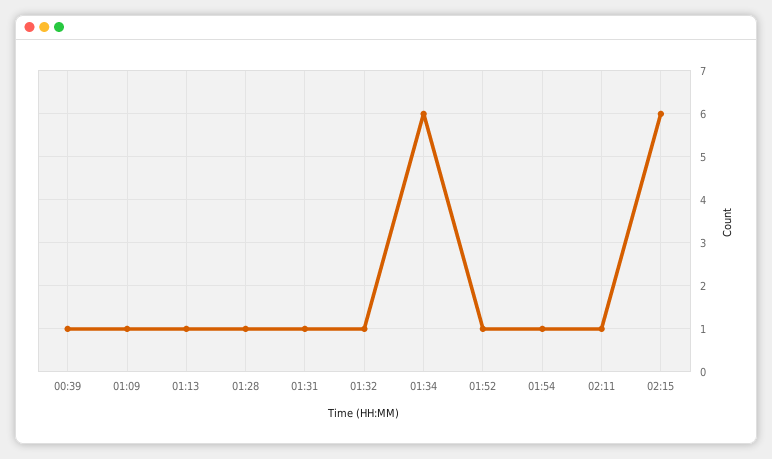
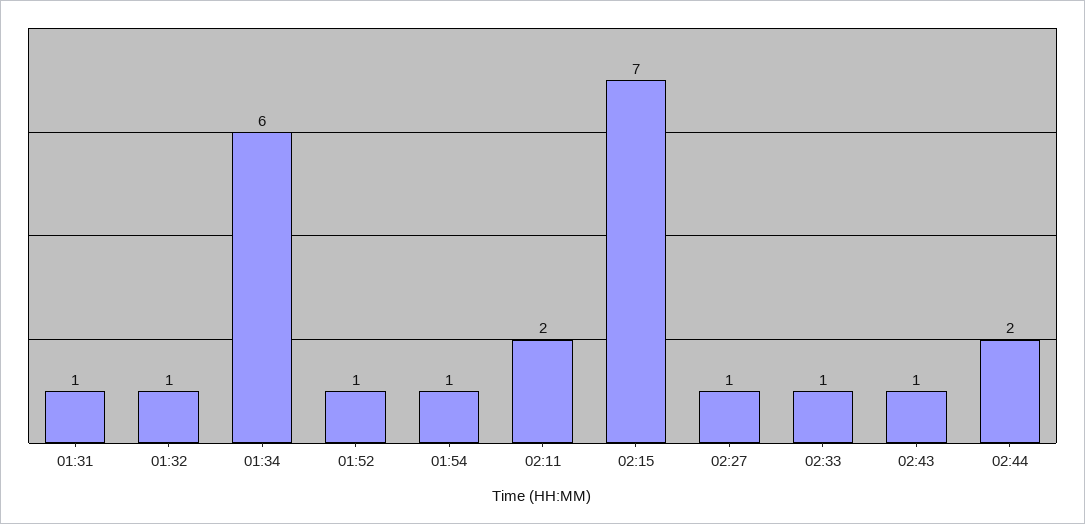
00:39: 1 -> none
01:09: 1 -> none
01:13: 1 -> none
01:28: 1 -> none
02:11: 1 -> 2
02:15: 6 -> 7
02:27: none -> 1
02:33: none -> 1
02:43: none -> 1
02:44: none -> 2

